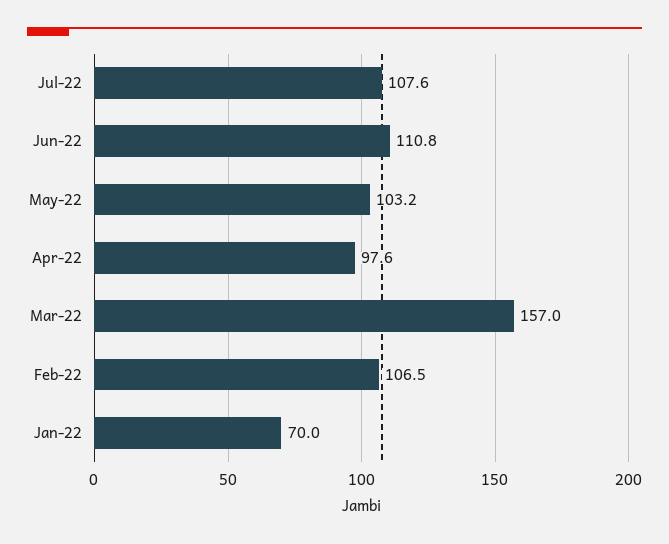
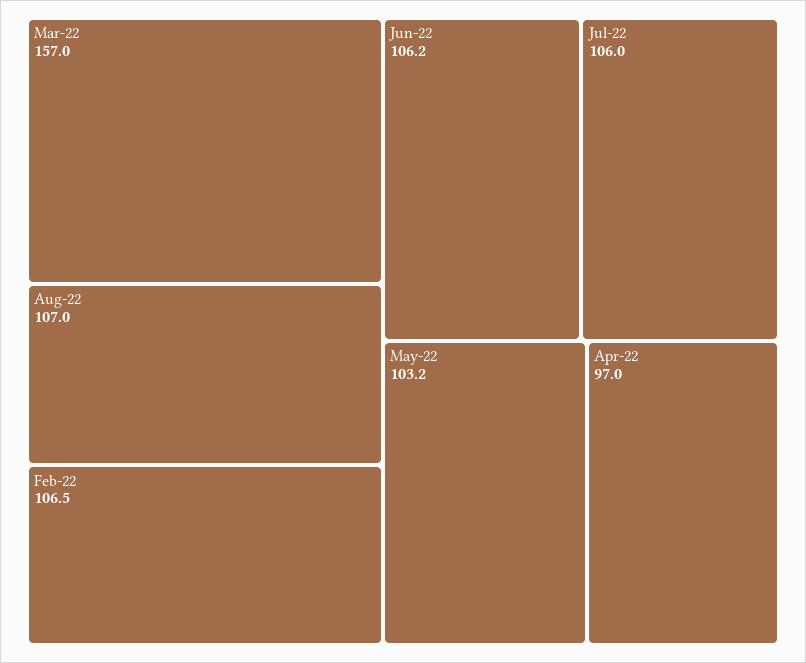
Jul-22: 107.6 -> 106
Jun-22: 110.8 -> 106.2
Apr-22: 97.6 -> 97
Jan-22: 70 -> none
Aug-22: none -> 107

